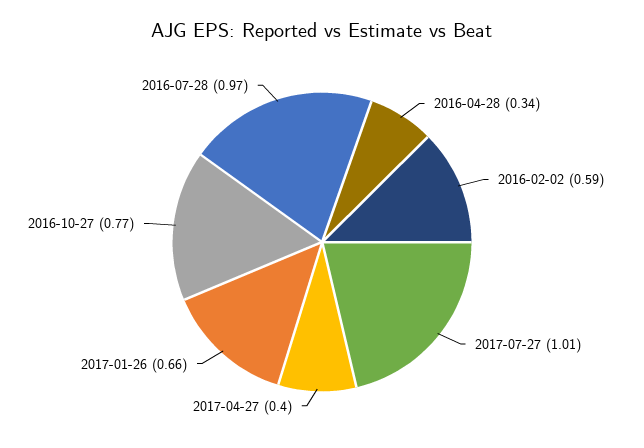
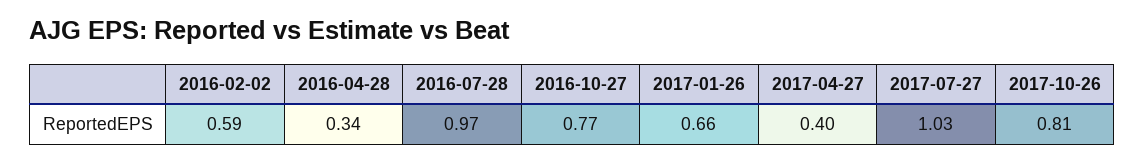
2017-07-27: 1.01 -> 1.03
2017-10-26: none -> 0.81

